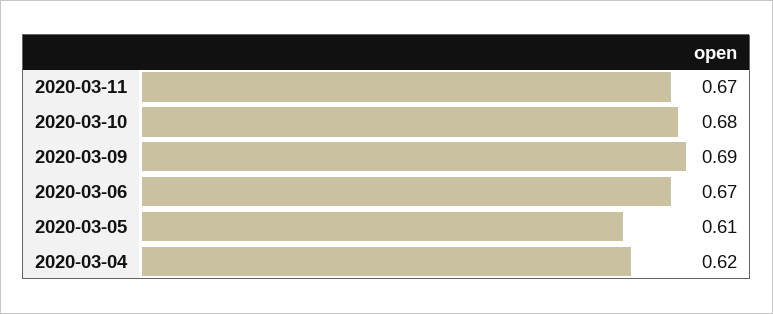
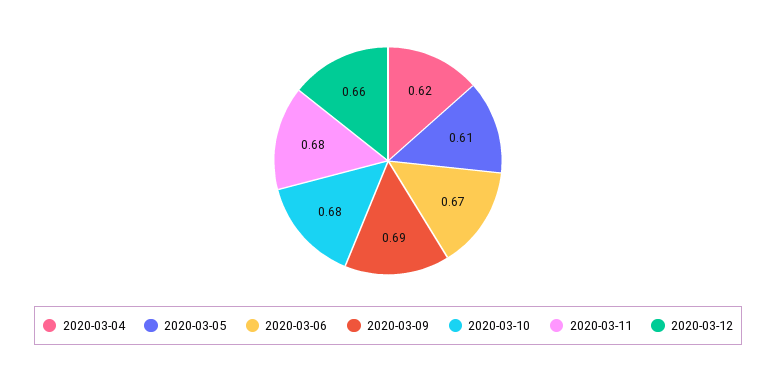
2020-03-11: 0.67 -> 0.68
2020-03-12: none -> 0.66

